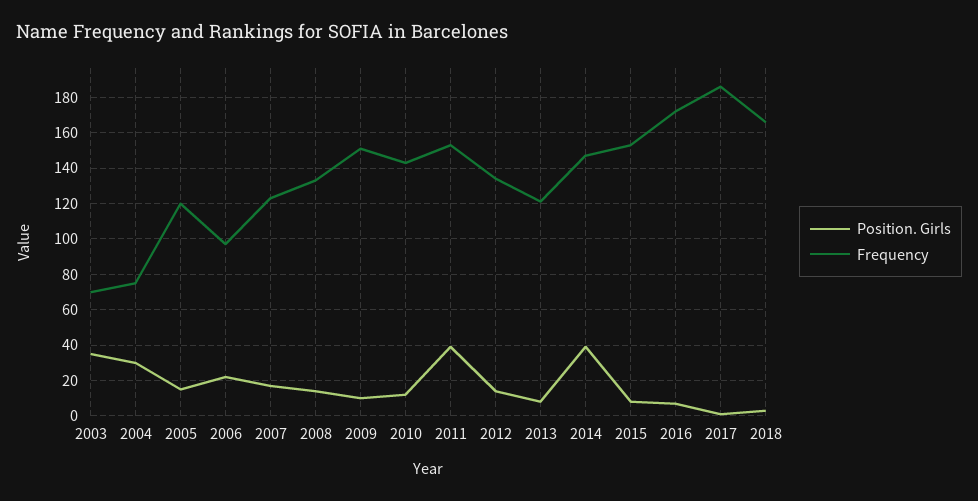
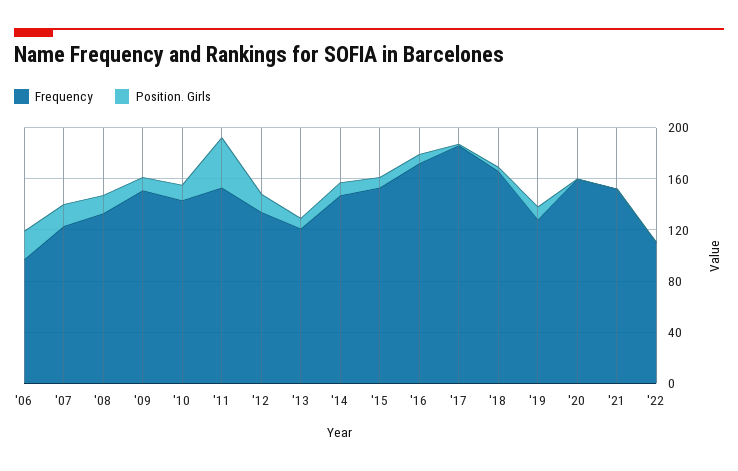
Position. Girls, 2003: 35 -> none
Frequency, 2003: 70 -> none
Position. Girls, 2004: 30 -> none
Frequency, 2004: 75 -> none
Position. Girls, 2005: 15 -> none
Frequency, 2005: 120 -> none
Position. Girls, 2014: 40 -> 10
Frequency, '19: none -> 130
Position. Girls, '19: none -> 10
Frequency, '20: none -> 160
Position. Girls, '20: none -> 0
Frequency, '21: none -> 150
Position. Girls, '21: none -> 0
Frequency, '22: none -> 110
Position. Girls, '22: none -> 0

